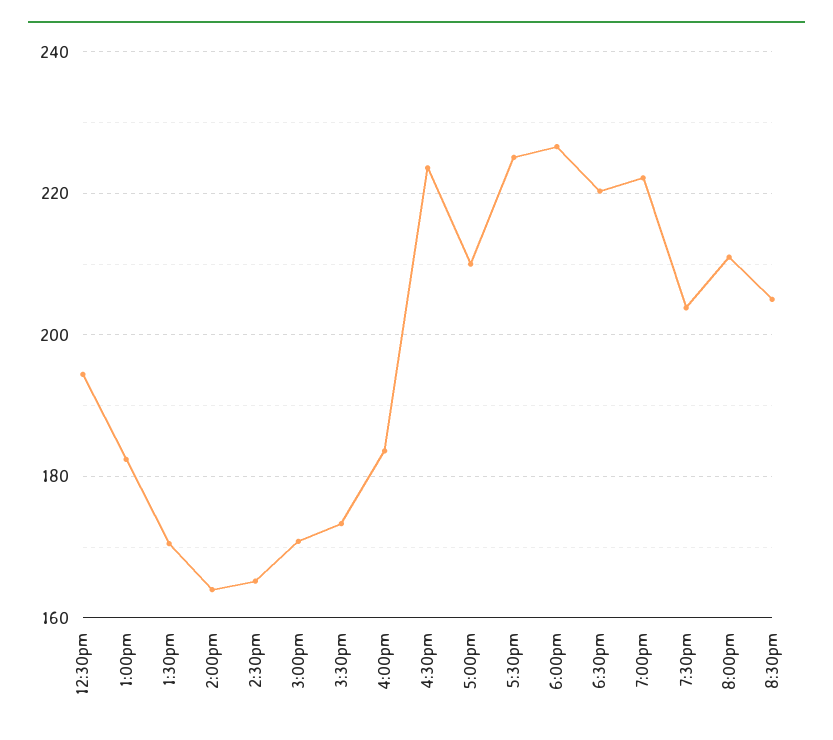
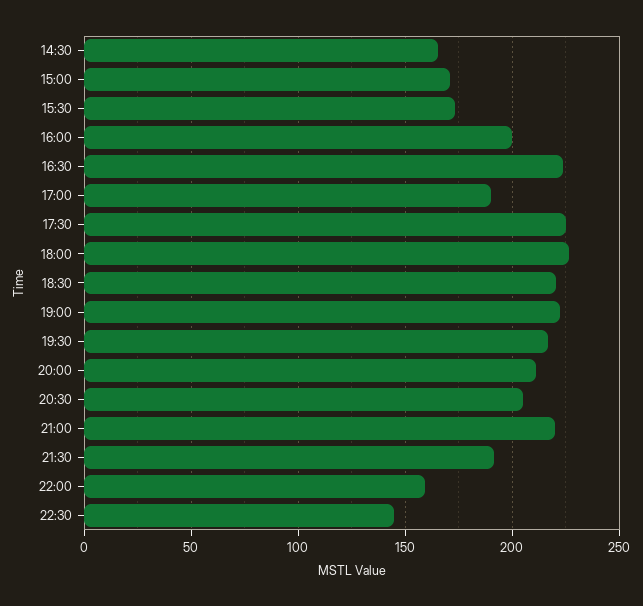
12:30pm: 194 -> none
1:00pm: 182 -> none
1:30pm: 170 -> none
2:00pm: 164 -> none
4:00pm: 184 -> 200
5:00pm: 210 -> 190
7:30pm: 204 -> 215
21:00: none -> 220
21:30: none -> 190
22:00: none -> 160
22:30: none -> 145

